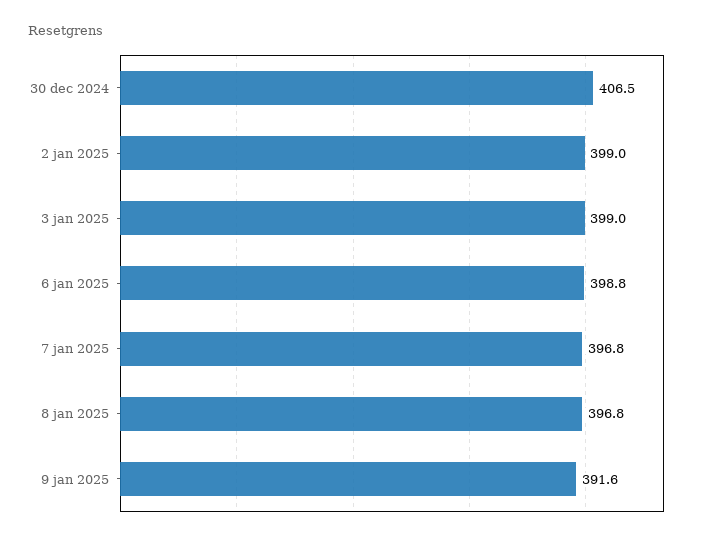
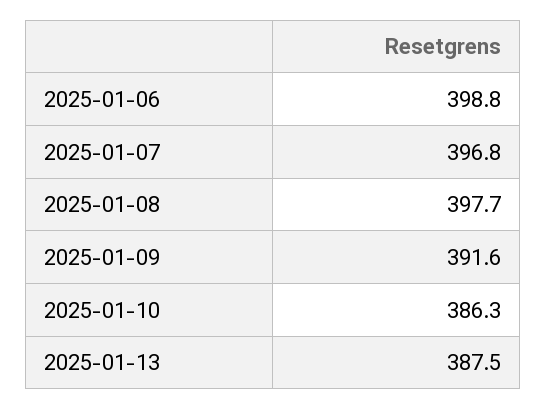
30 dec 2024: 406.5 -> none
2 jan 2025: 399 -> none
3 jan 2025: 399 -> none
8 jan 2025: 396.8 -> 397.7
2025-01-10: none -> 386.3
2025-01-13: none -> 387.5

